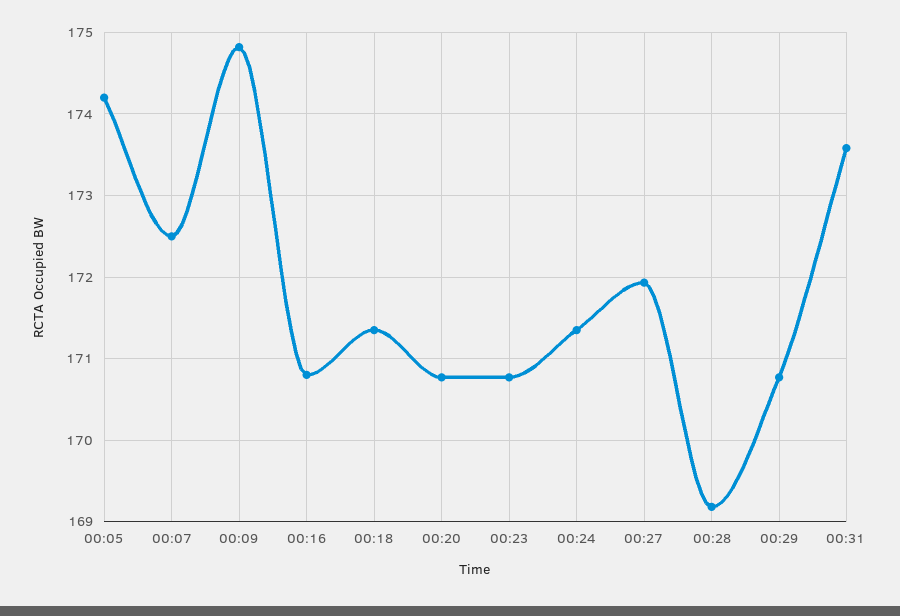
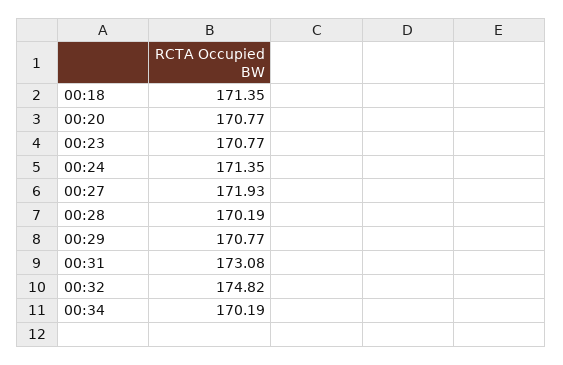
00:05: 174.2 -> none
00:07: 172.5 -> none
00:09: 174.8 -> none
00:16: 170.8 -> none
00:28: 169.2 -> 170.19
00:31: 173.6 -> 173.08
00:32: none -> 174.82
00:34: none -> 170.19

